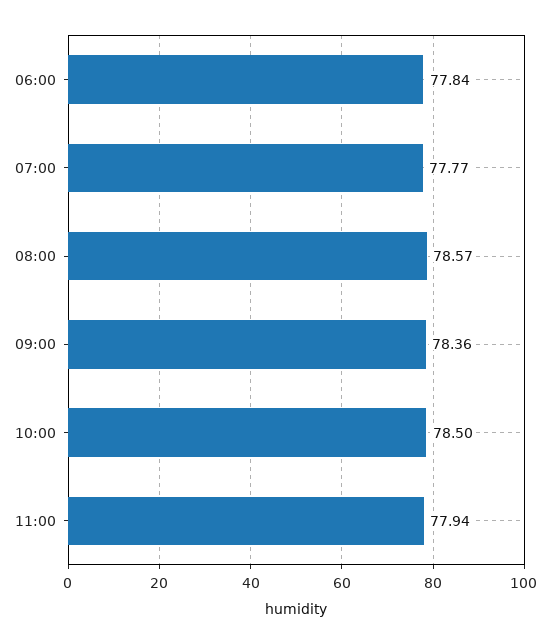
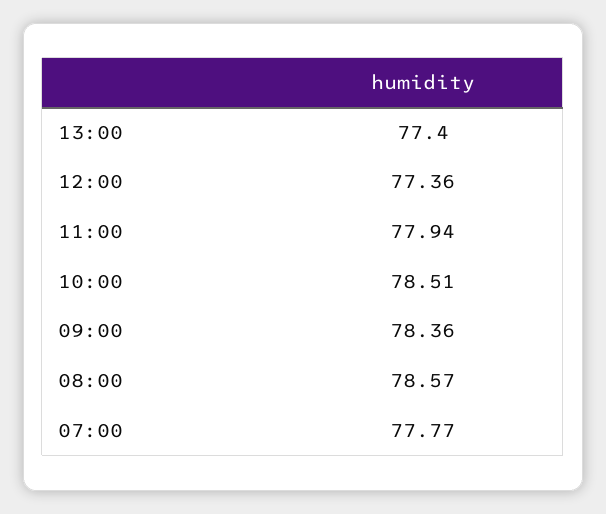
06:00: 77.84 -> none
10:00: 78.5 -> 78.51
13:00: none -> 77.4
12:00: none -> 77.36

